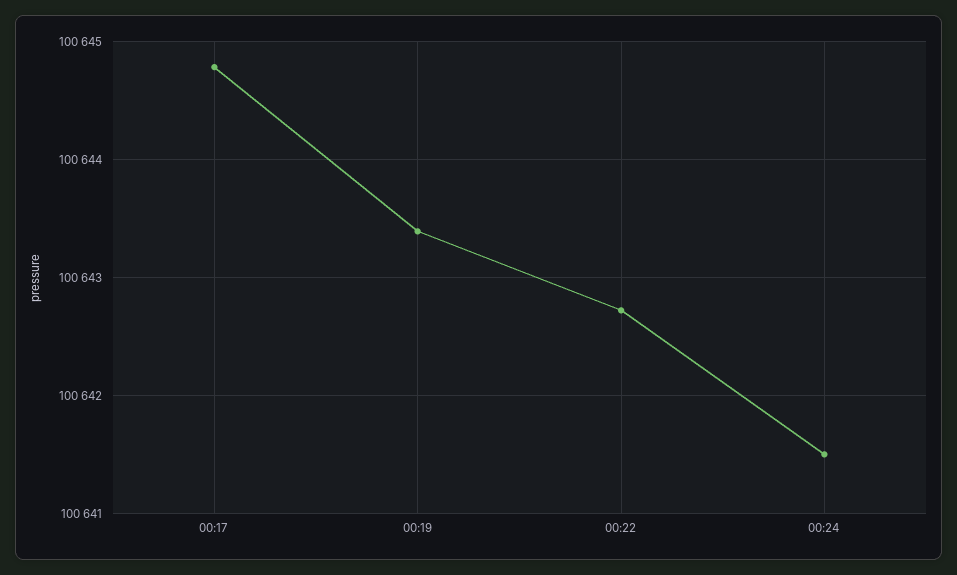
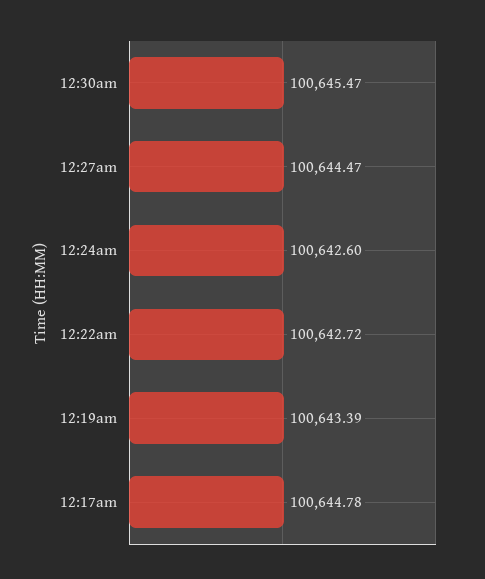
00:24: 100641.5 -> 100642.6
12:30am: none -> 100645.47
12:27am: none -> 100644.47

